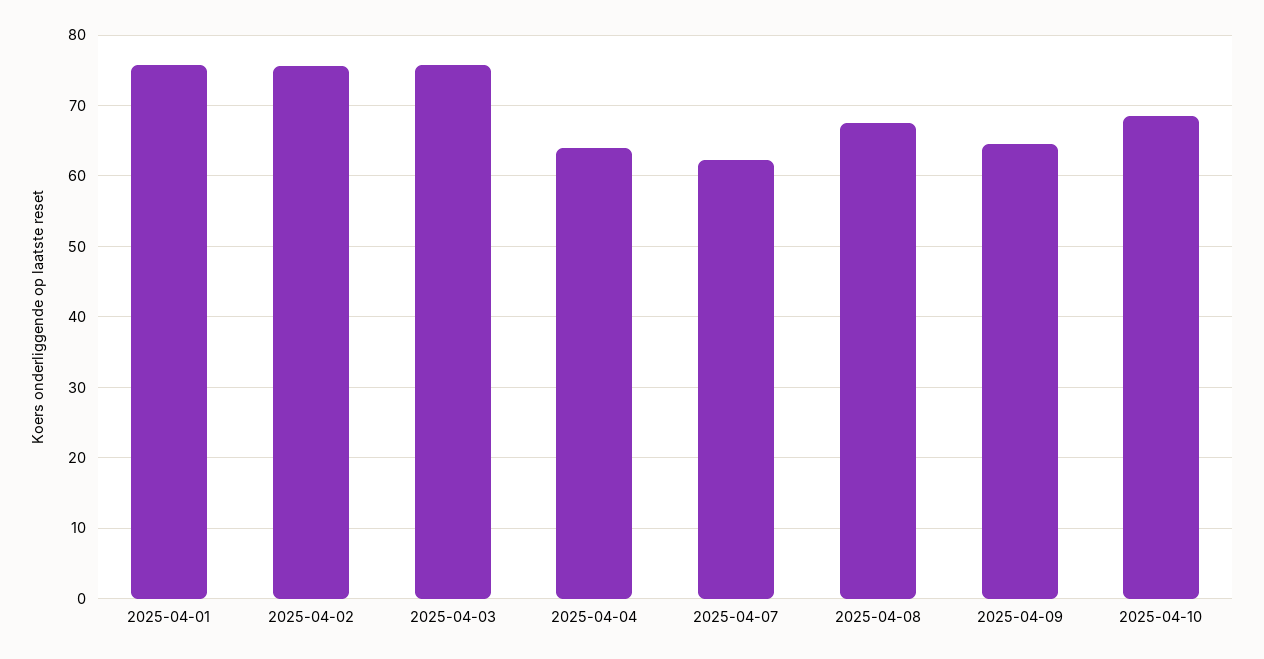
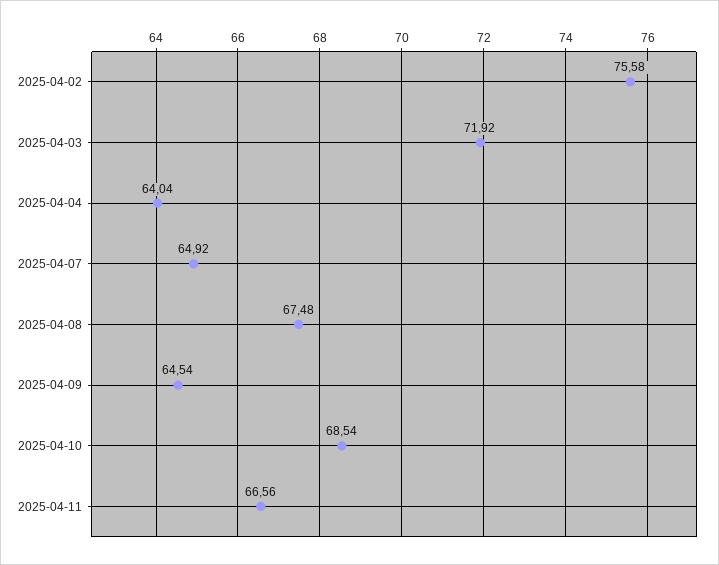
2025-04-01: 76 -> none
2025-04-03: 76 -> 71.92
2025-04-07: 62 -> 64.92
2025-04-11: none -> 66.56

